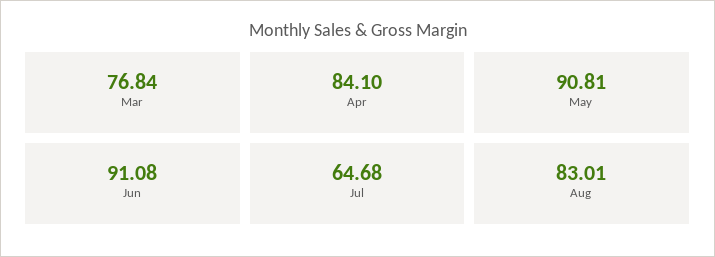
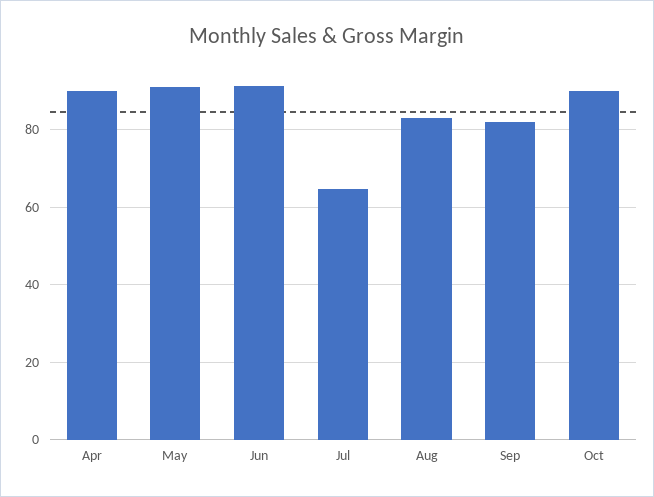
Mar: 76.84 -> none
Apr: 84.1 -> 90
Sep: none -> 82
Oct: none -> 90

